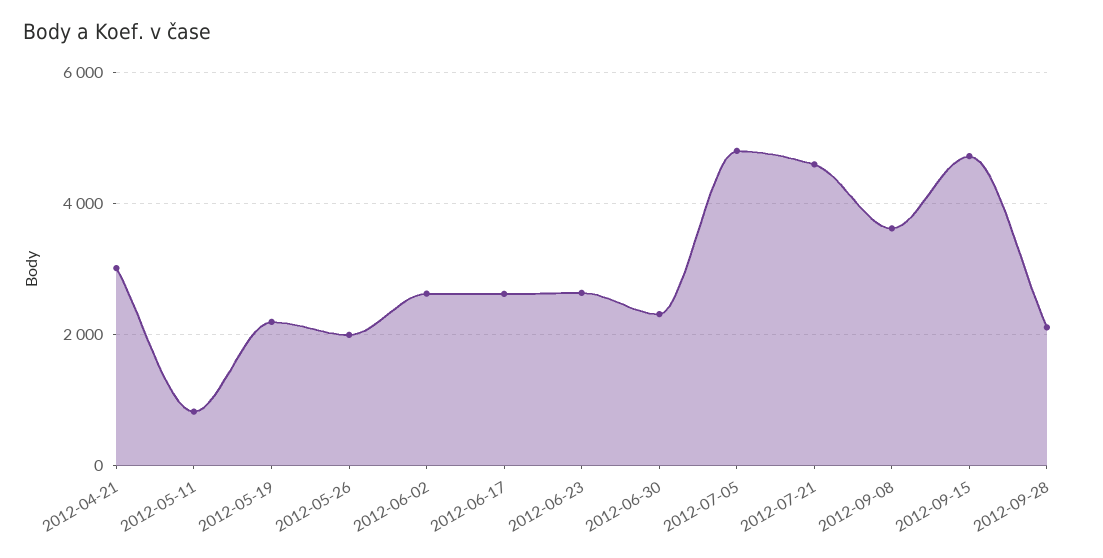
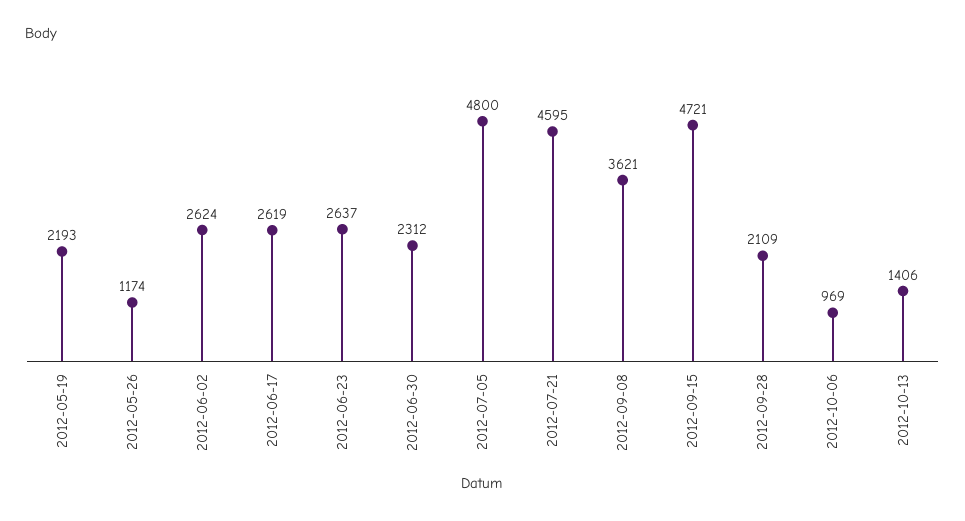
2012-04-21: 3000 -> none
2012-05-11: 800 -> none
2012-05-26: 2000 -> 1174
2012-10-06: none -> 969
2012-10-13: none -> 1406

